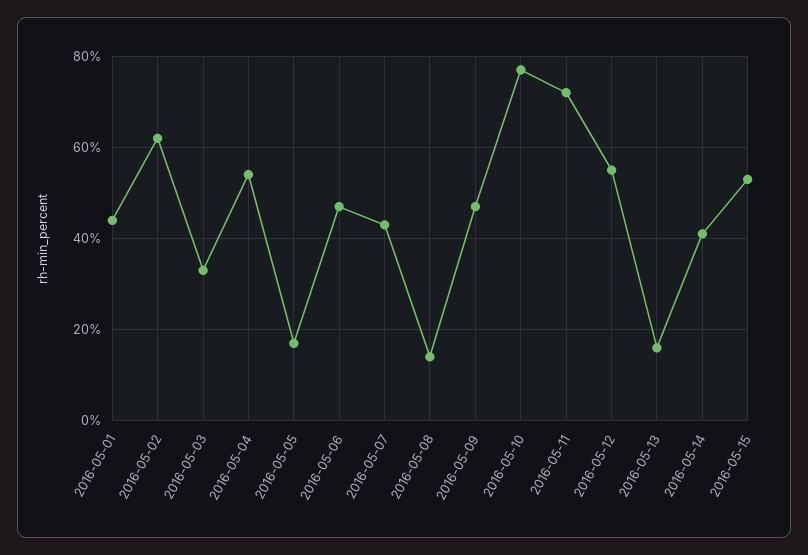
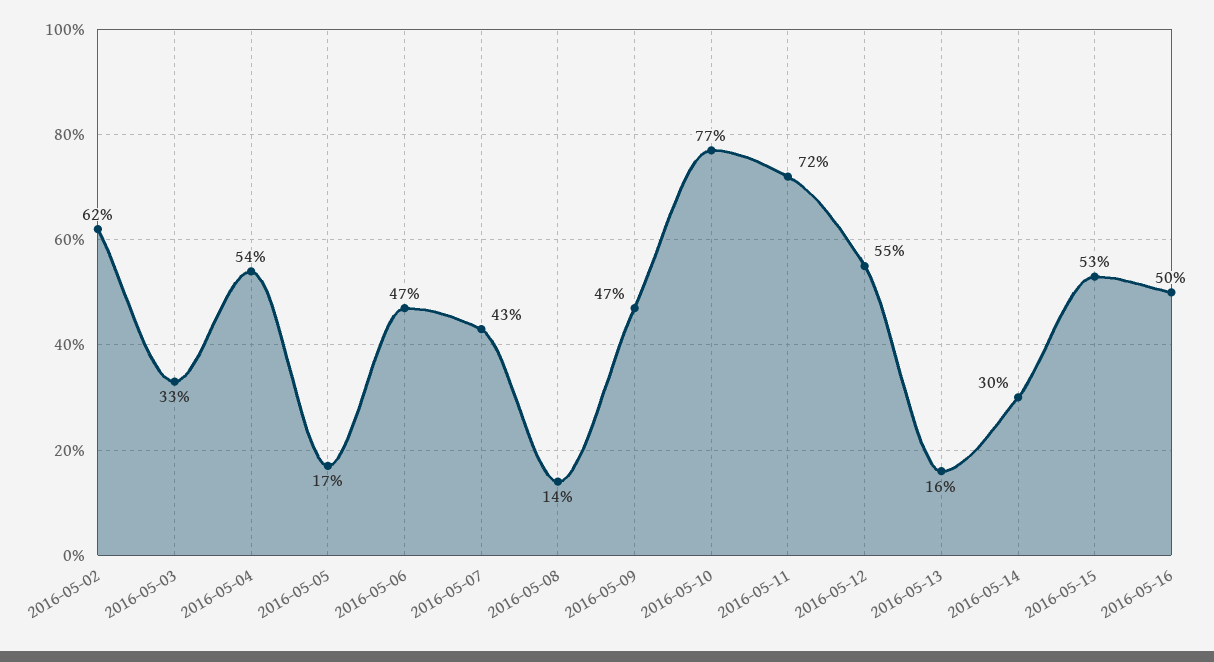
2016-05-01: 45 -> none
2016-05-14: 40 -> 30
2016-05-16: none -> 50

